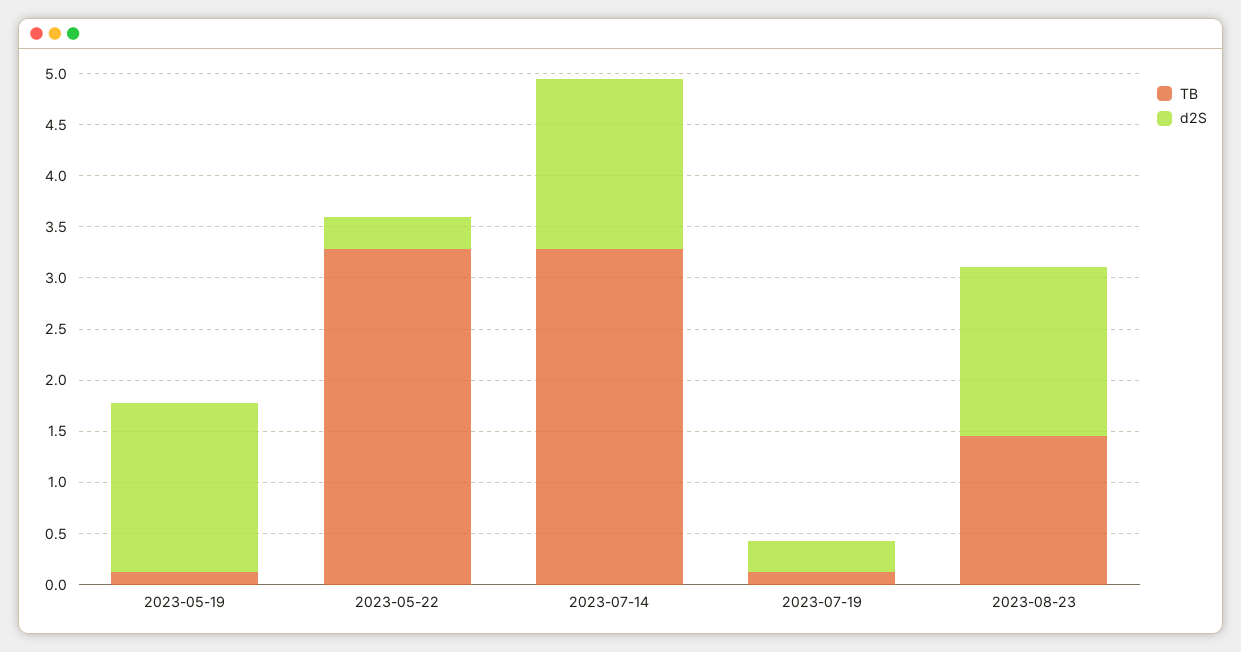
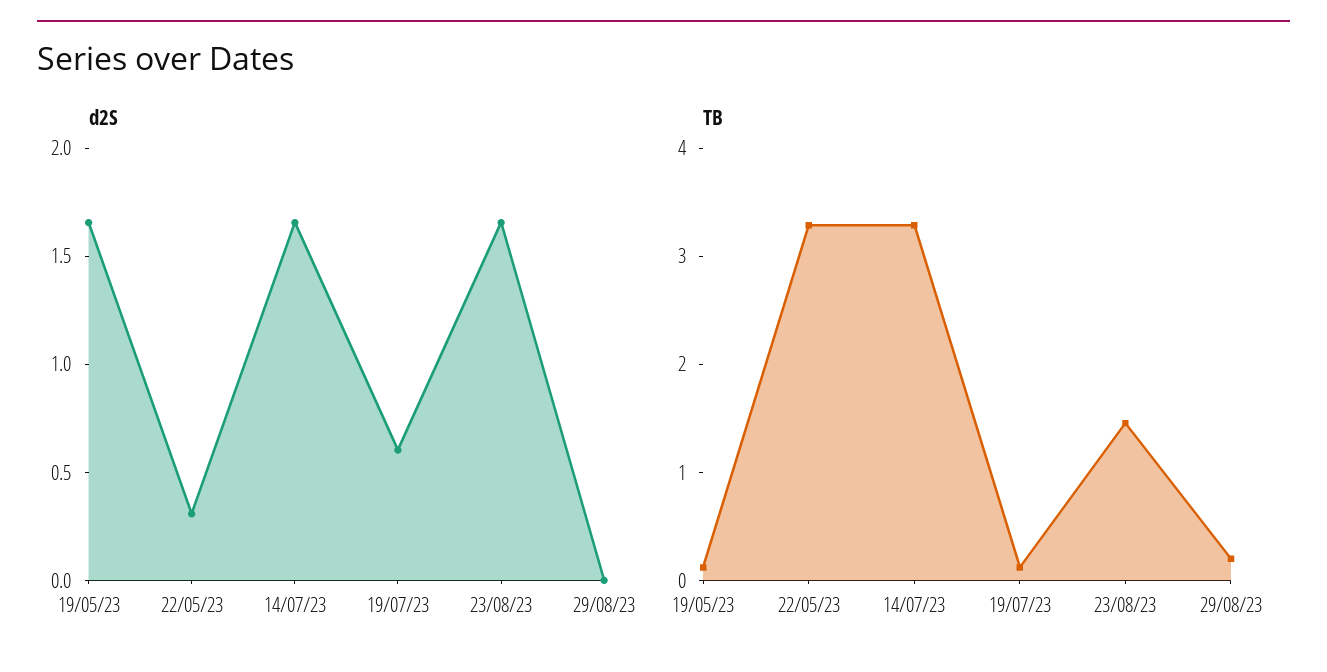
d2S, 2023-07-19: 0.3 -> 0.6
d2S, 29/08/23: none -> 0
TB, 29/08/23: none -> 0.2

